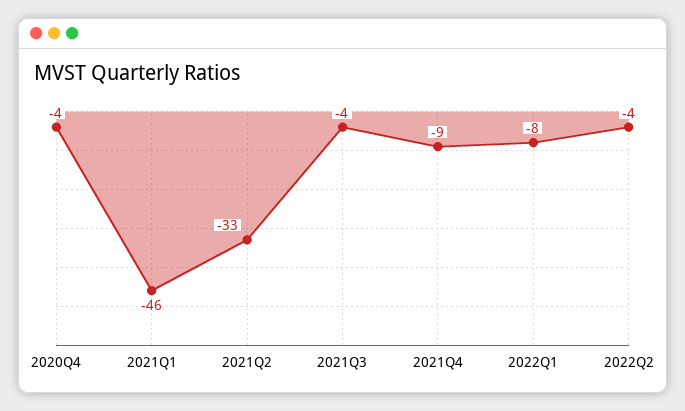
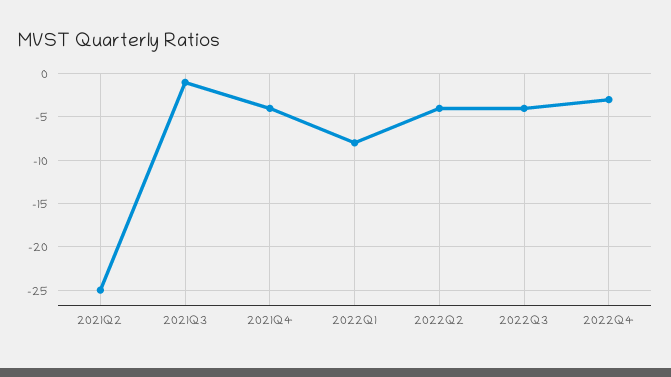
2020Q4: -4 -> none
2021Q1: -46 -> none
2021Q2: -33 -> -25
2021Q3: -4 -> -1
2021Q4: -9 -> -4
2022Q3: none -> -4
2022Q4: none -> -3

